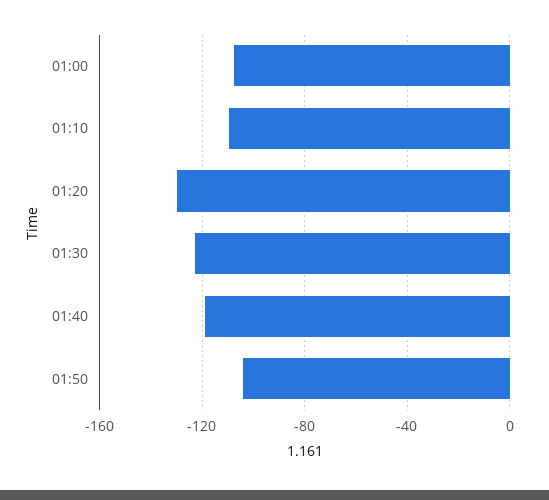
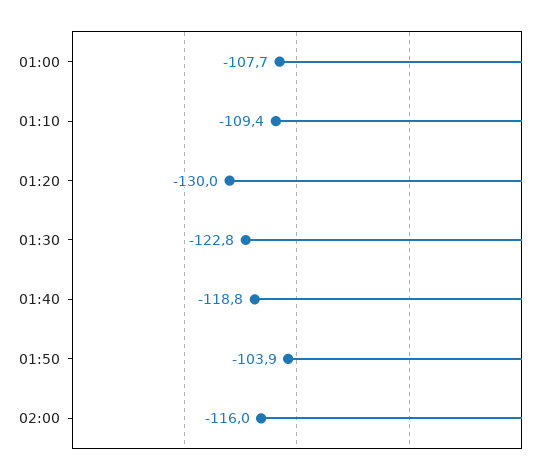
02:00: none -> -116

